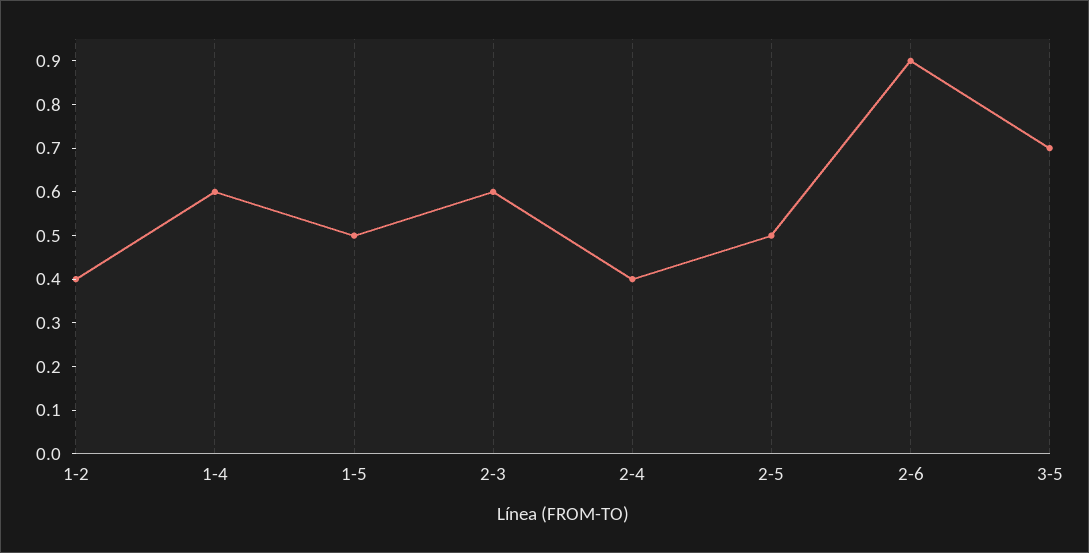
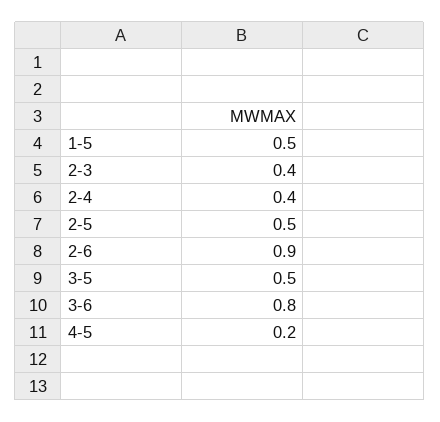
1-2: 0.4 -> none
1-4: 0.6 -> none
2-3: 0.6 -> 0.4
3-5: 0.7 -> 0.5
3-6: none -> 0.8
4-5: none -> 0.2

